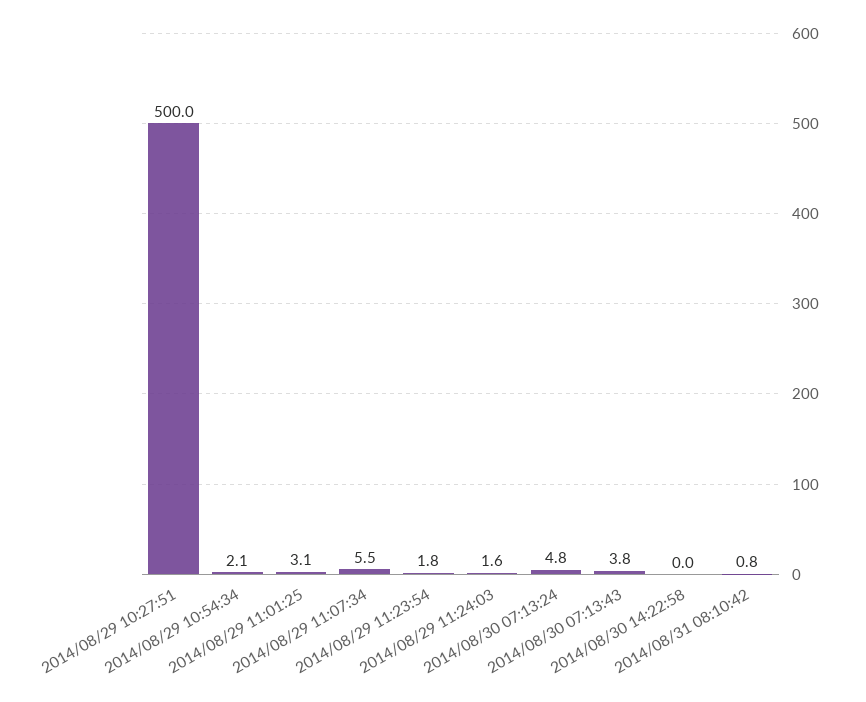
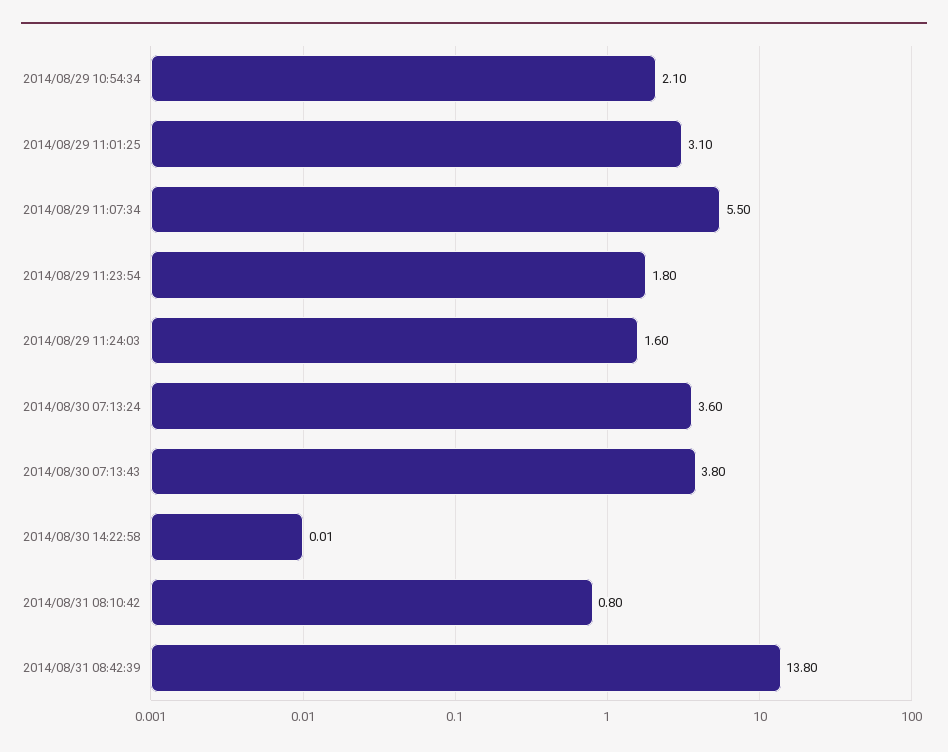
2014/08/29 10:27:51: 500 -> none
2014/08/30 07:13:24: 4.8 -> 3.6
2014/08/31 08:42:39: none -> 13.8

